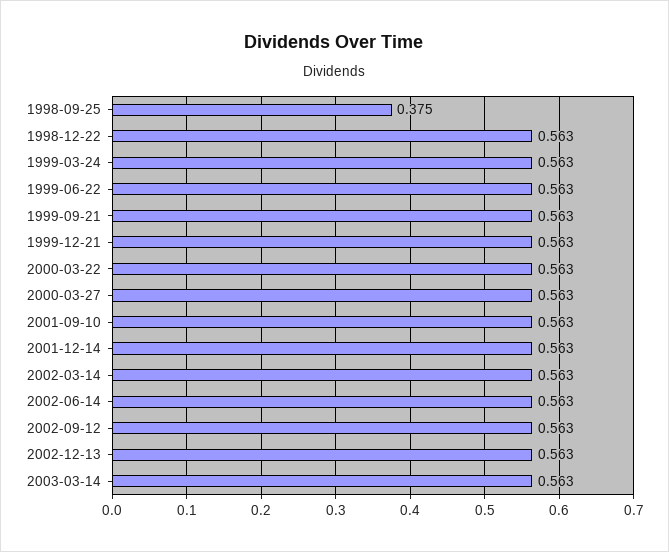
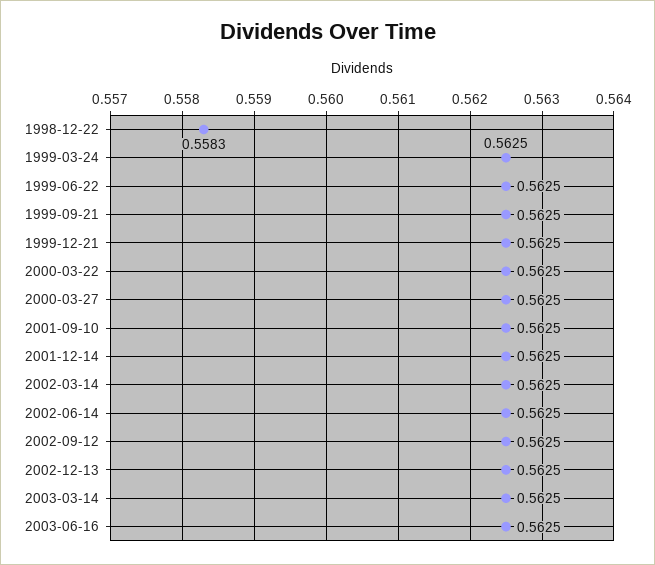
1998-09-25: 0.375 -> none
1998-12-22: 0.563 -> 0.5583
2003-06-16: none -> 0.5625

